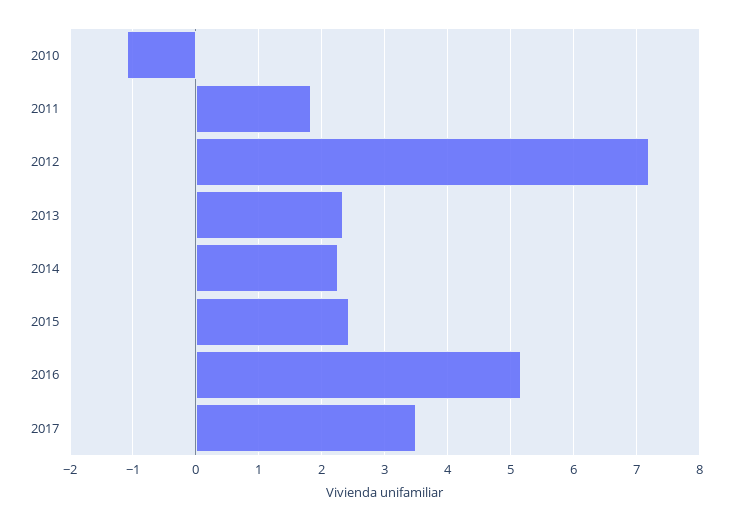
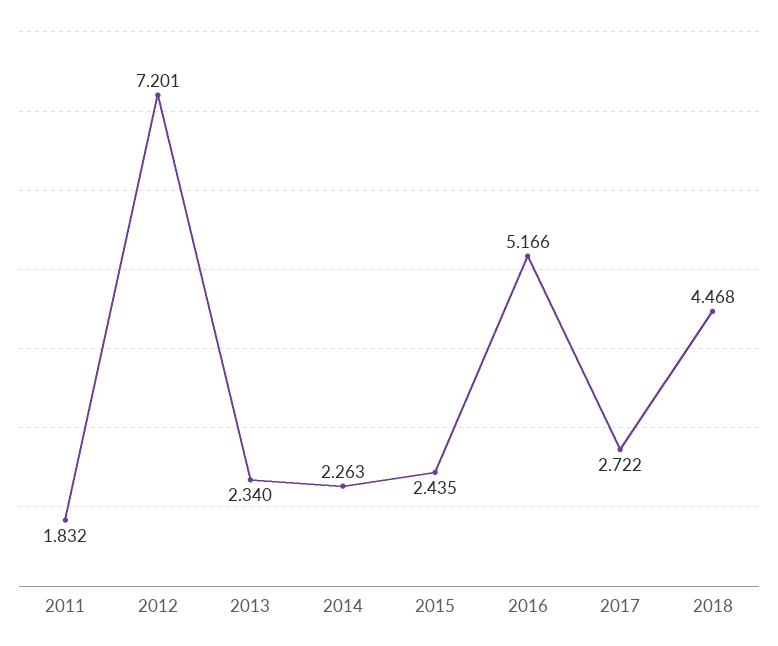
2010: -1.1 -> none
2017: 3.5 -> 2.722
2018: none -> 4.468

